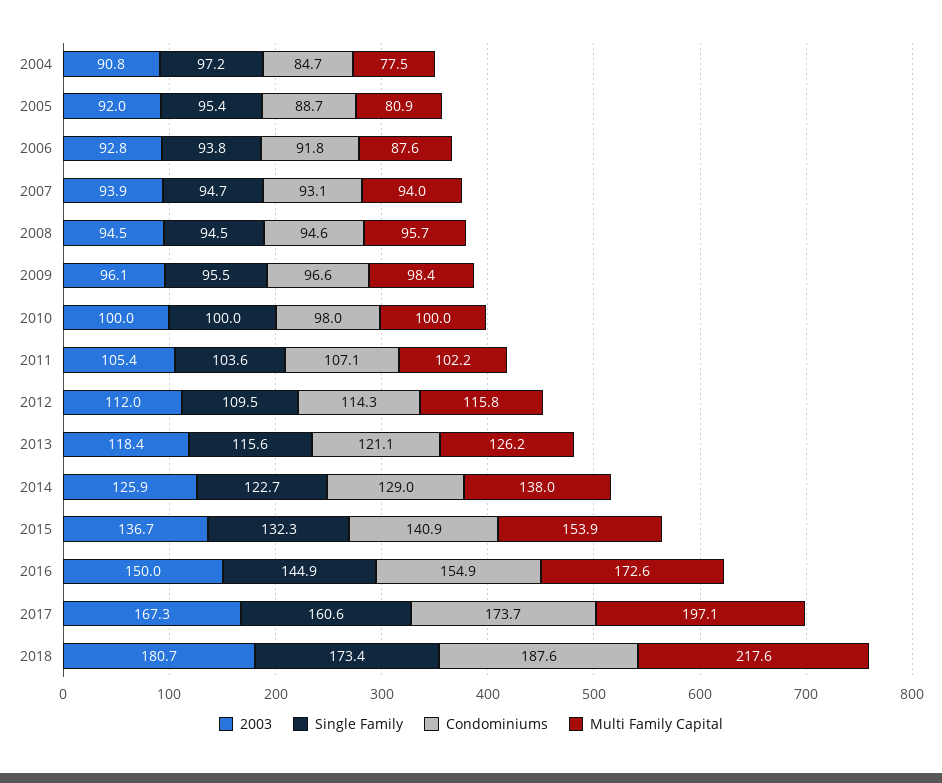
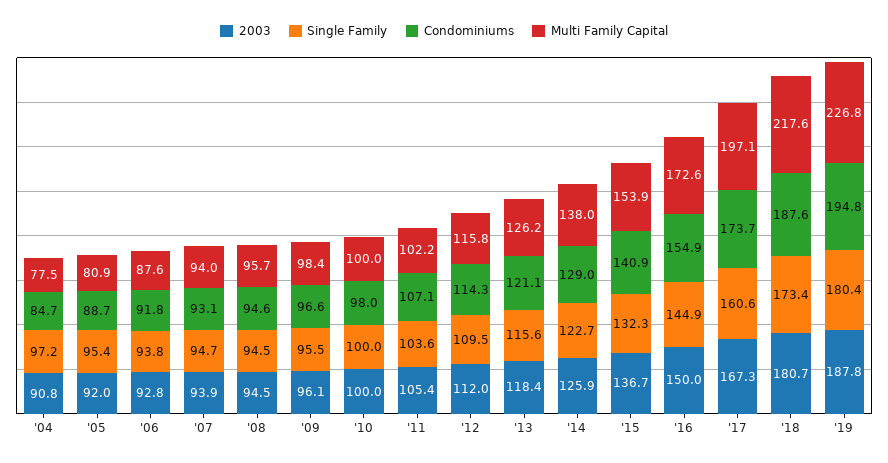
2003, '19: none -> 187.8
Single Family, '19: none -> 180.4
Condominiums, '19: none -> 194.8
Multi Family Capital, '19: none -> 226.8

